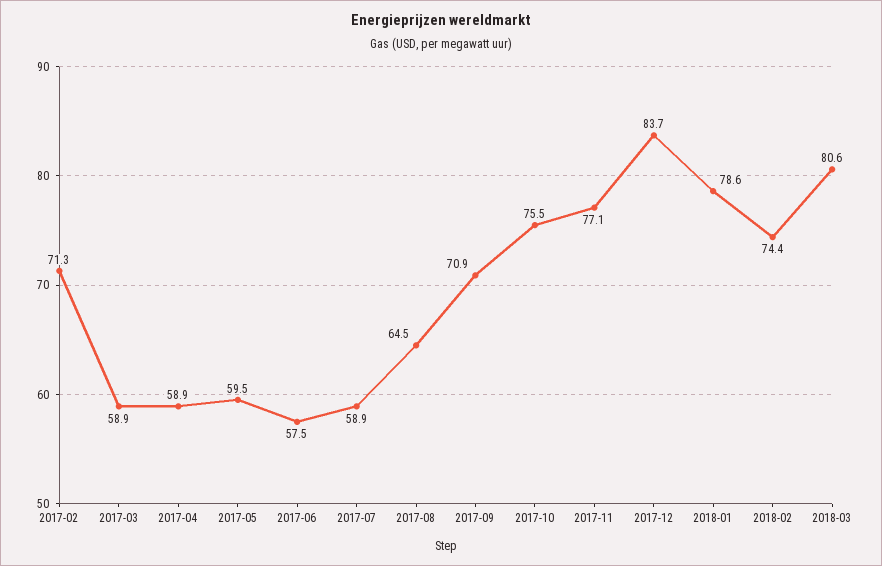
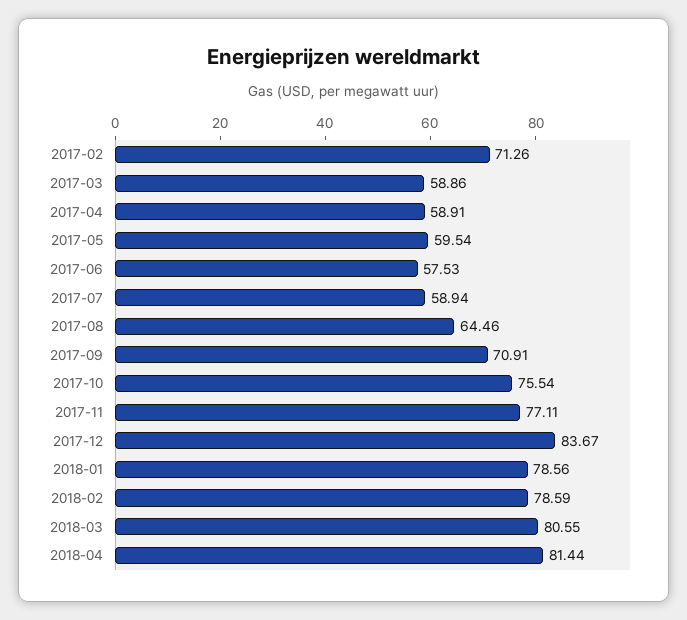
2018-02: 74.4 -> 78.59
2018-04: none -> 81.44

